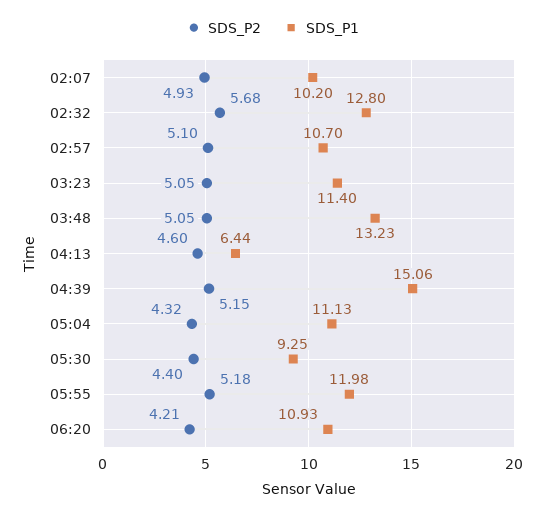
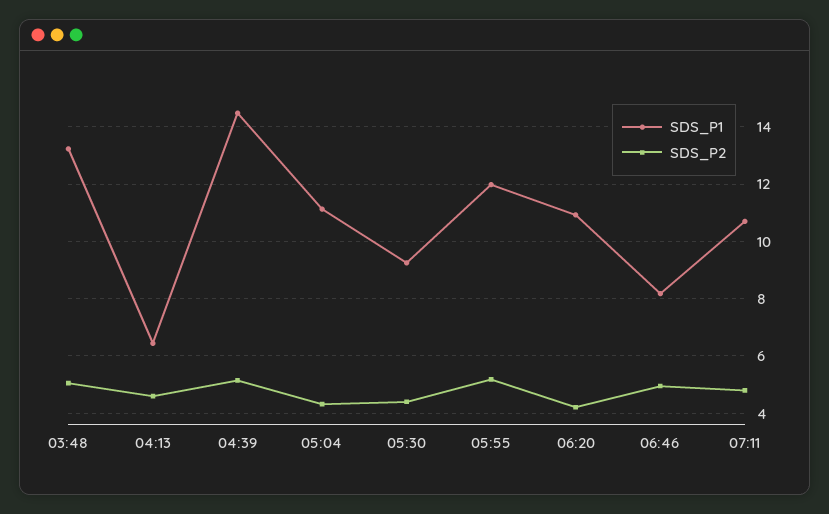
SDS_P2, 02:07: 4.93 -> none
SDS_P1, 02:07: 10.2 -> none
SDS_P2, 02:32: 5.68 -> none
SDS_P1, 02:32: 12.8 -> none
SDS_P2, 02:57: 5.1 -> none
SDS_P1, 02:57: 10.7 -> none
SDS_P2, 03:23: 5.05 -> none
SDS_P1, 03:23: 11.4 -> none
SDS_P1, 04:39: 15.06 -> 14.5
SDS_P1, 06:46: none -> 8.25
SDS_P2, 06:46: none -> 5
SDS_P1, 07:11: none -> 10.75
SDS_P2, 07:11: none -> 4.75

